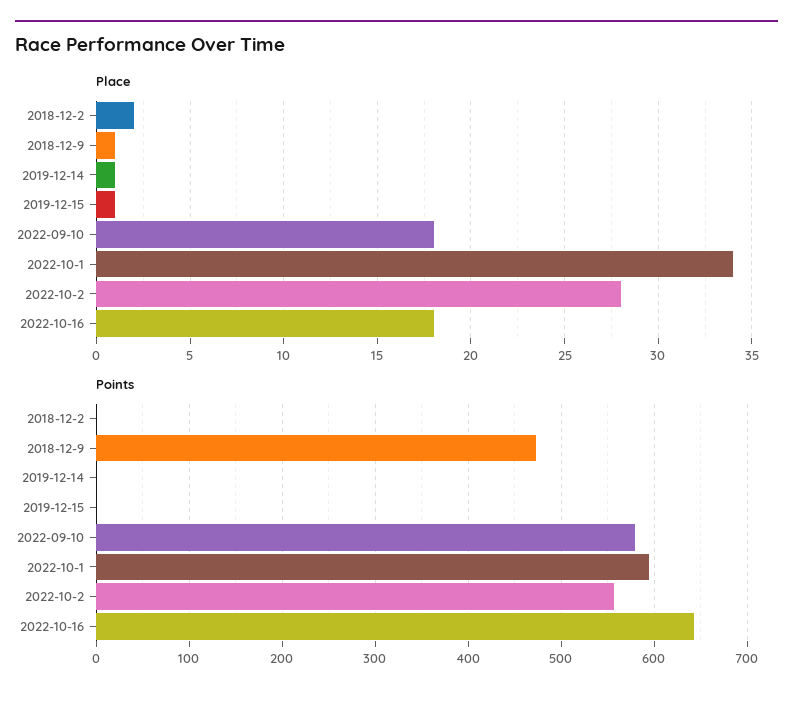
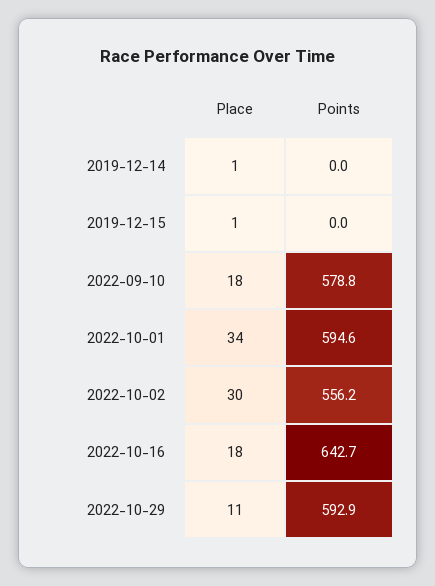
Place, 2018-12-2: 2 -> none
Place, 2018-12-9: 1 -> none
Place, 2022-10-2: 28 -> 30
Points, 2018-12-2: 0 -> none
Points, 2018-12-9: 470 -> none
Place, 2022-10-29: none -> 11
Points, 2022-10-29: none -> 592.9

